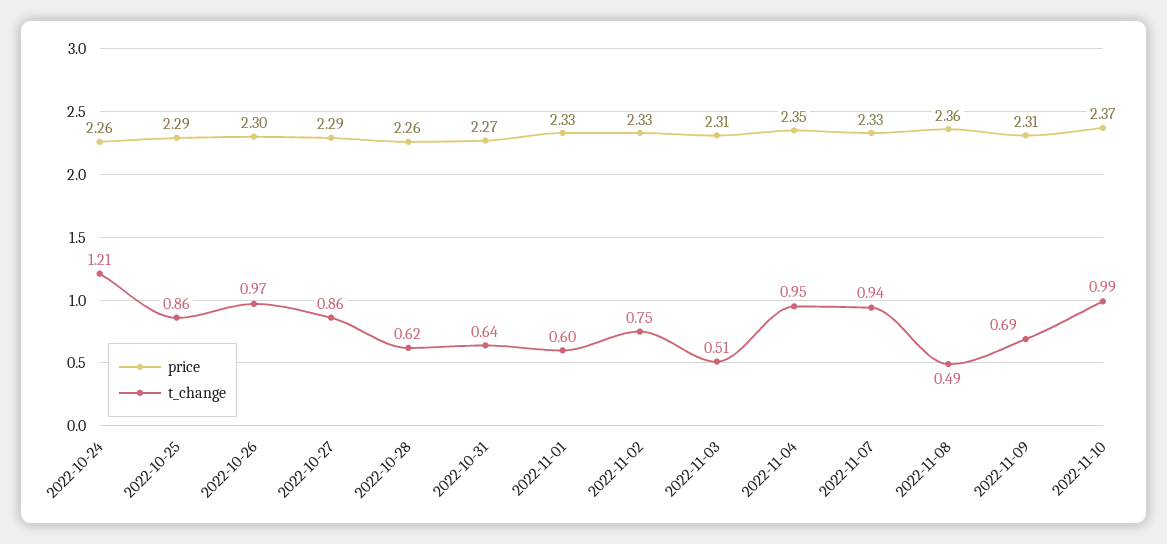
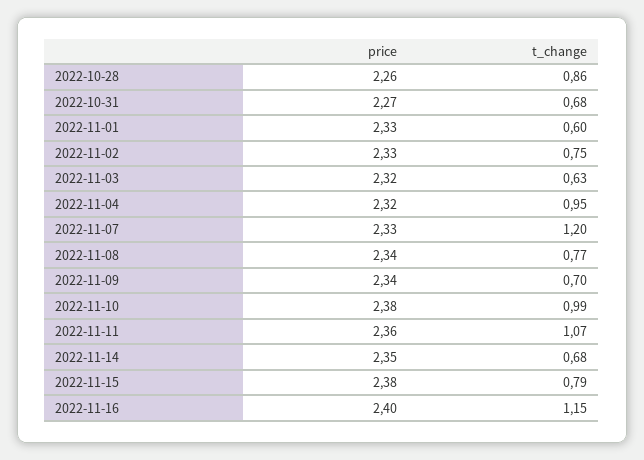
price, 2022-10-24: 2.26 -> none
t_change, 2022-10-24: 1.21 -> none
price, 2022-10-25: 2.29 -> none
t_change, 2022-10-25: 0.86 -> none
price, 2022-10-26: 2.3 -> none
t_change, 2022-10-26: 0.97 -> none
price, 2022-10-27: 2.29 -> none
t_change, 2022-10-27: 0.86 -> none
t_change, 2022-10-28: 0.62 -> 0.86
t_change, 2022-10-31: 0.64 -> 0.68
price, 2022-11-03: 2.31 -> 2.32
t_change, 2022-11-03: 0.51 -> 0.63
price, 2022-11-04: 2.35 -> 2.32
t_change, 2022-11-07: 0.94 -> 1.2
price, 2022-11-08: 2.36 -> 2.34
t_change, 2022-11-08: 0.49 -> 0.77
price, 2022-11-09: 2.31 -> 2.34
t_change, 2022-11-09: 0.69 -> 0.7
price, 2022-11-10: 2.37 -> 2.38
price, 2022-11-11: none -> 2.36
t_change, 2022-11-11: none -> 1.07
price, 2022-11-14: none -> 2.35
t_change, 2022-11-14: none -> 0.68
price, 2022-11-15: none -> 2.38
t_change, 2022-11-15: none -> 0.79
price, 2022-11-16: none -> 2.4
t_change, 2022-11-16: none -> 1.15

